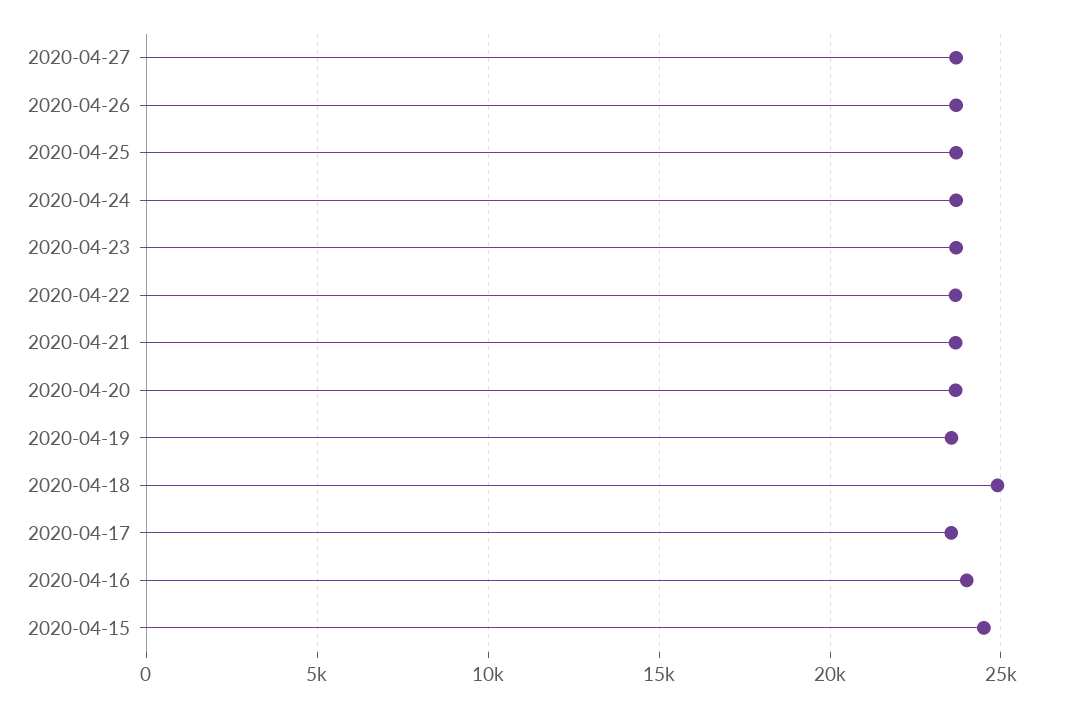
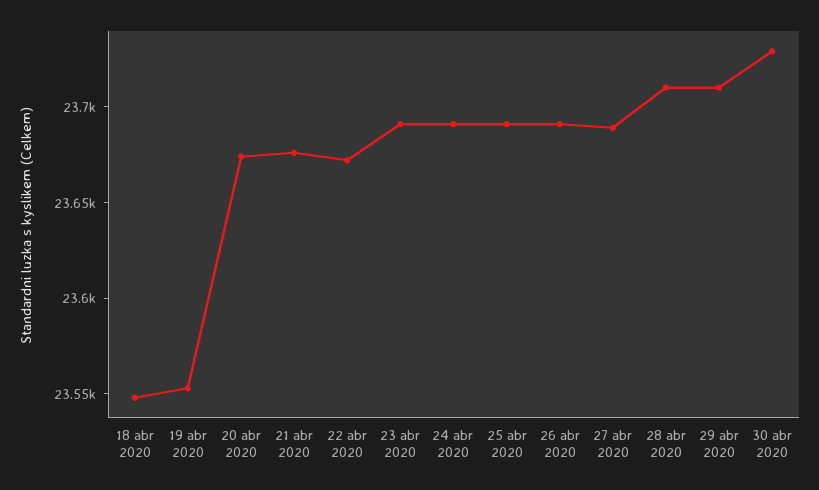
2020-04-18: 25000 -> 23550
2020-04-17: 23500 -> none
2020-04-16: 24000 -> none
2020-04-15: 24500 -> none
28 abr 2020: none -> 23710
29 abr 2020: none -> 23710
30 abr 2020: none -> 23730

